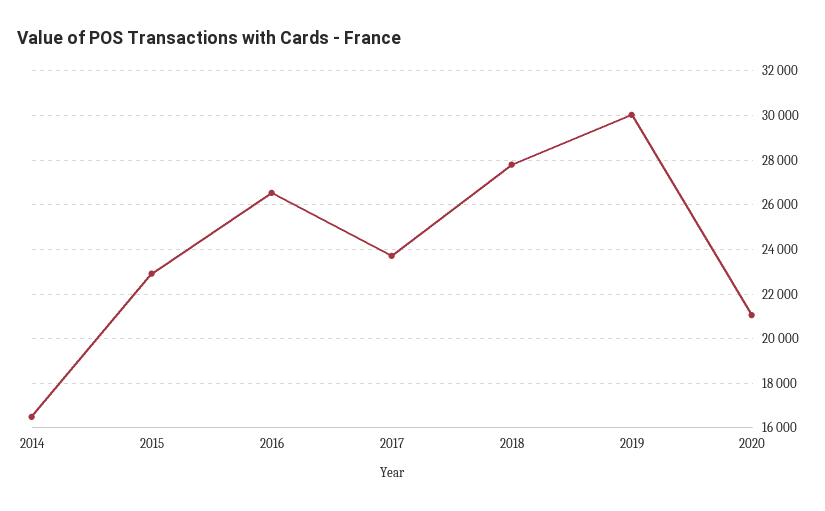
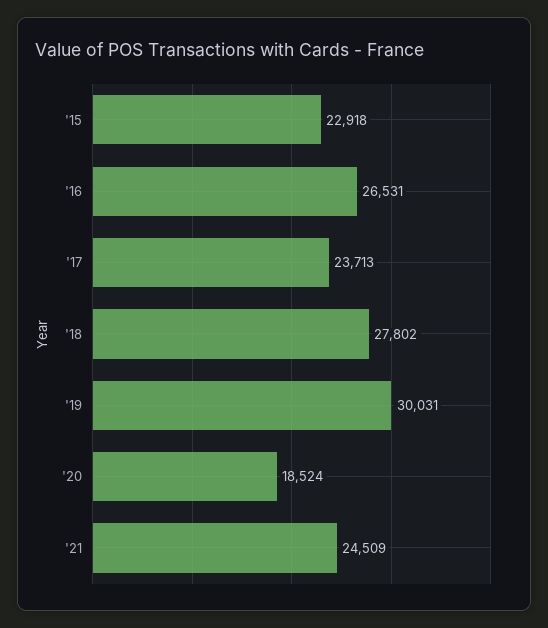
2014: 16500 -> none
2020: 21000 -> 18524
'21: none -> 24509

